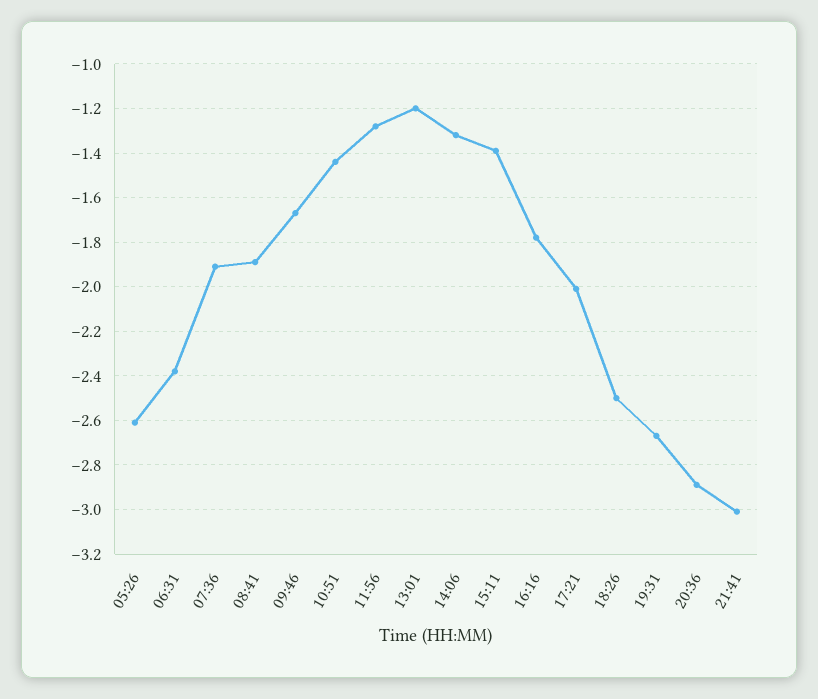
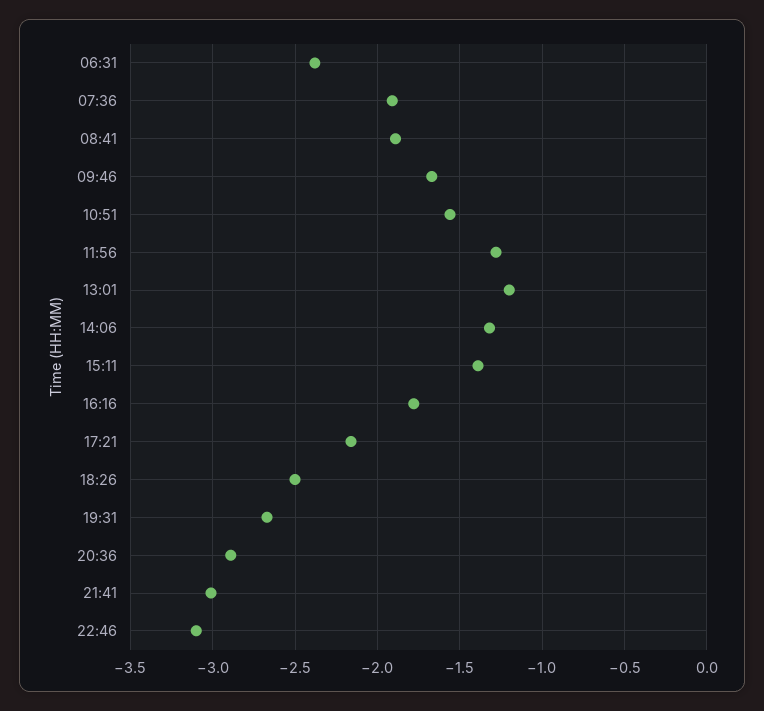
05:26: -2.6 -> none
10:51: -1.45 -> -1.55
17:21: -2 -> -2.15
22:46: none -> -3.1

